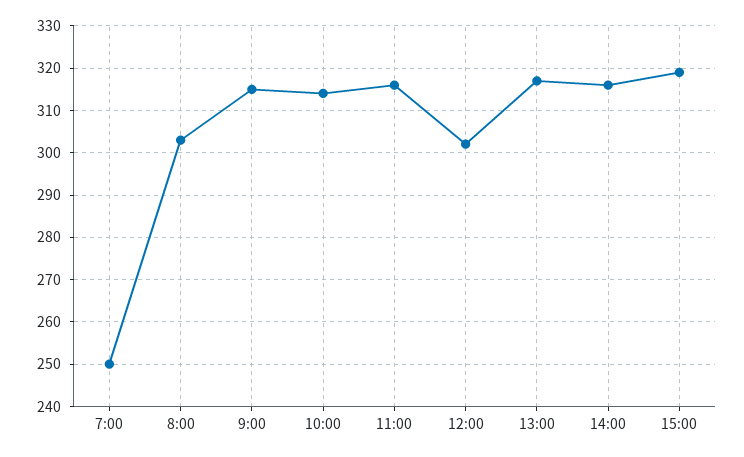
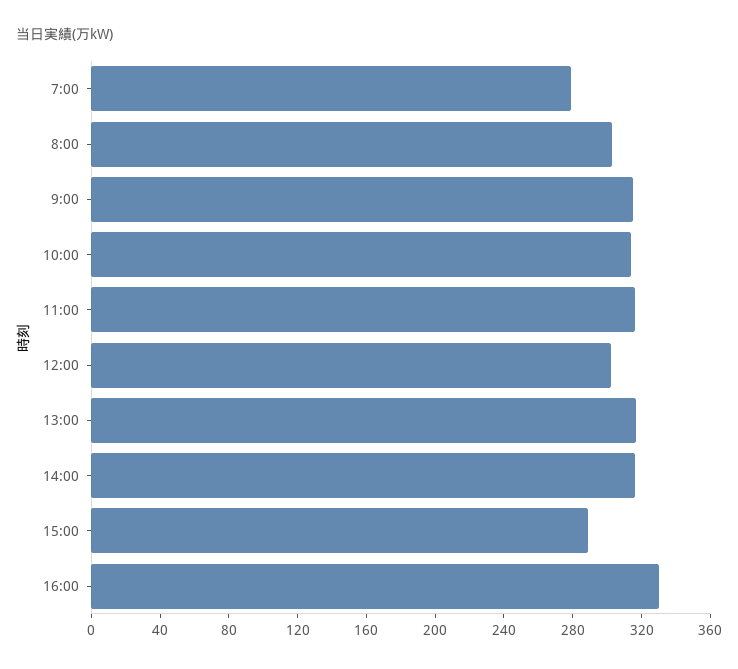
7:00: 250 -> 280
15:00: 320 -> 290
16:00: none -> 330

